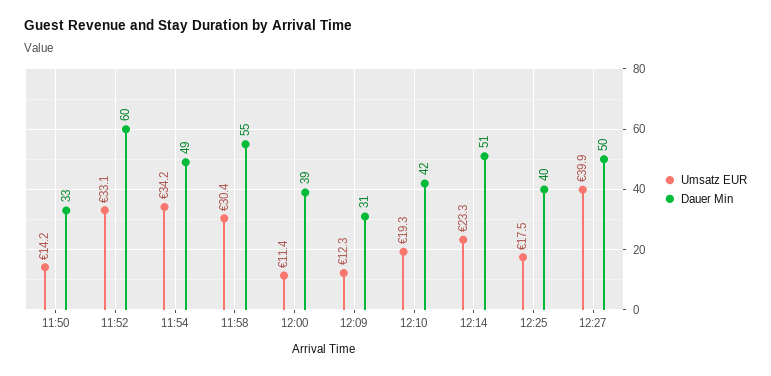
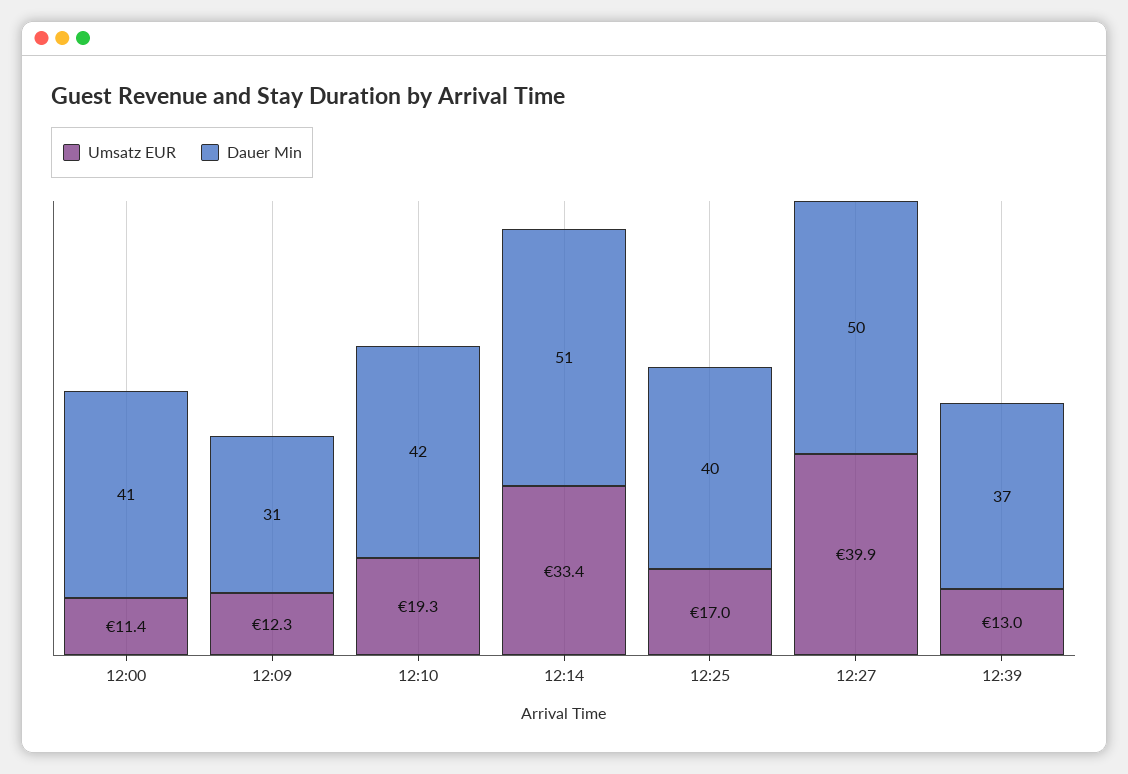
Umsatz EUR, 11:50: 14.2 -> none
Dauer Min, 11:50: 33 -> none
Umsatz EUR, 11:52: 33.1 -> none
Dauer Min, 11:52: 60 -> none
Umsatz EUR, 11:54: 34.2 -> none
Dauer Min, 11:54: 49 -> none
Umsatz EUR, 11:58: 30.4 -> none
Dauer Min, 11:58: 55 -> none
Dauer Min, 12:00: 39 -> 41
Umsatz EUR, 12:14: 23.3 -> 33.4
Umsatz EUR, 12:25: 17.5 -> 17
Umsatz EUR, 12:39: none -> 13
Dauer Min, 12:39: none -> 37

